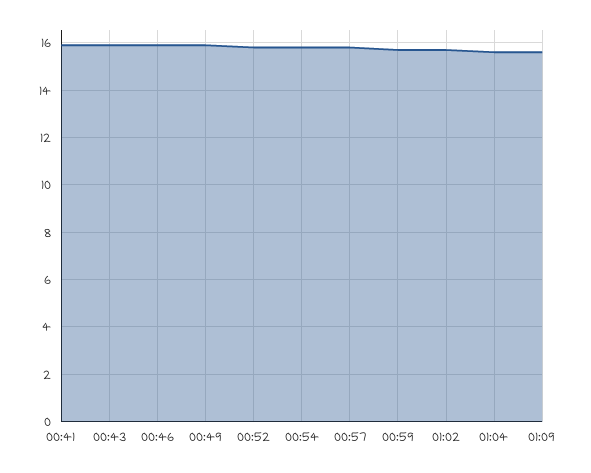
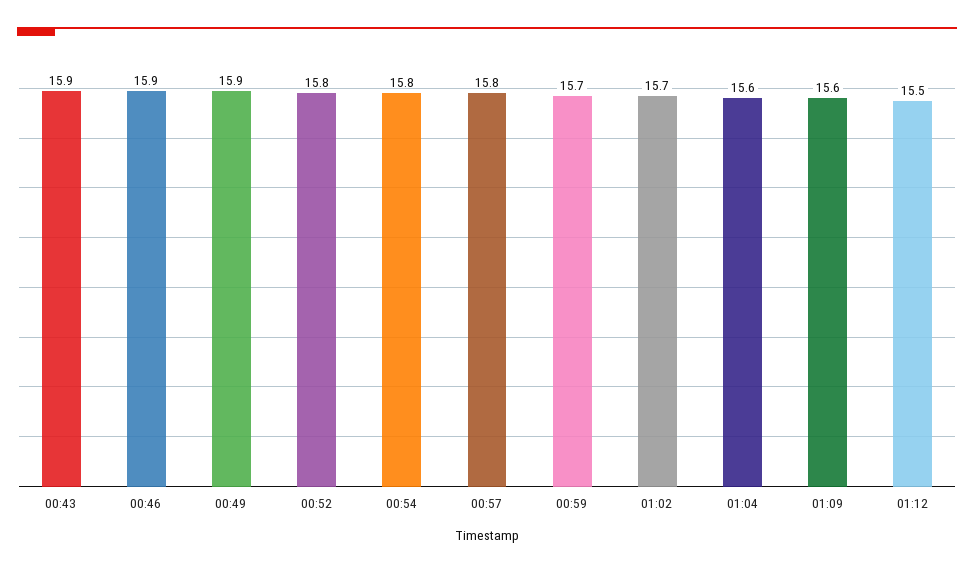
00:41: 16 -> none
01:12: none -> 15.5

